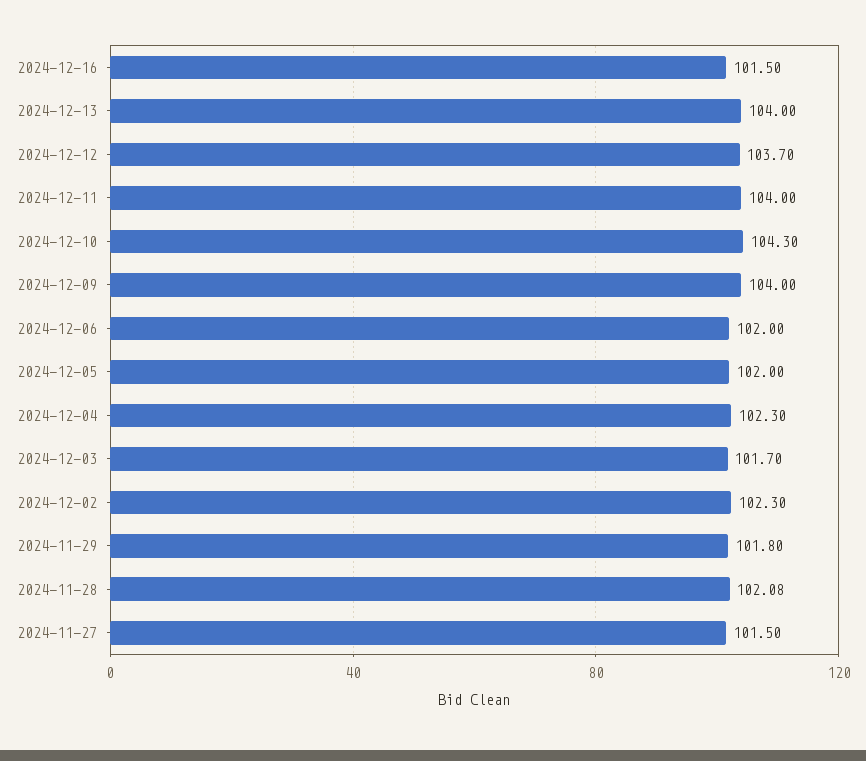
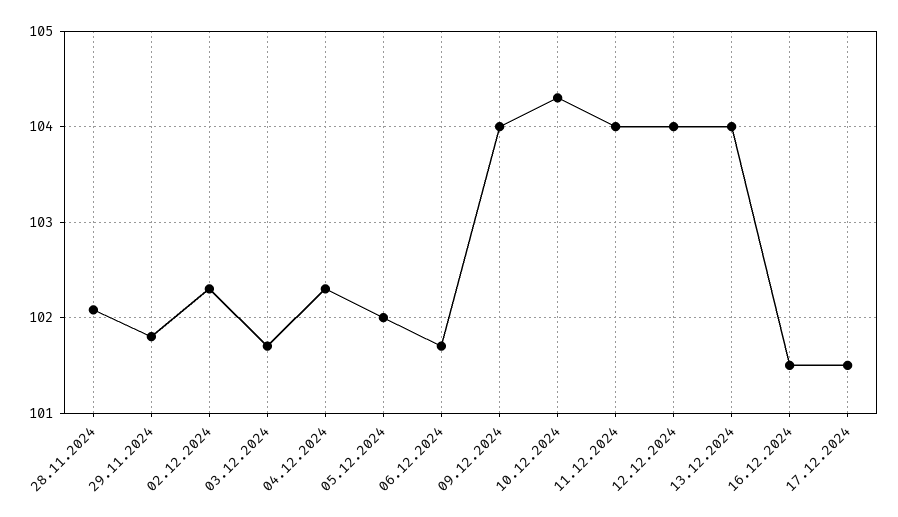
2024-12-12: 103.7 -> 104
2024-12-06: 102 -> 101.7
2024-11-27: 101.5 -> none
17.12.2024: none -> 101.5

